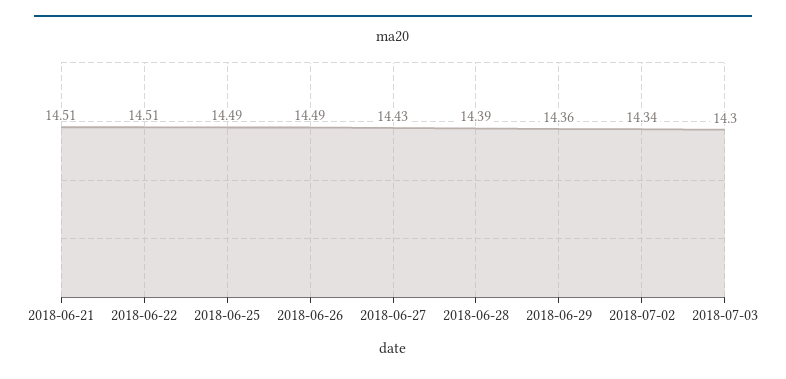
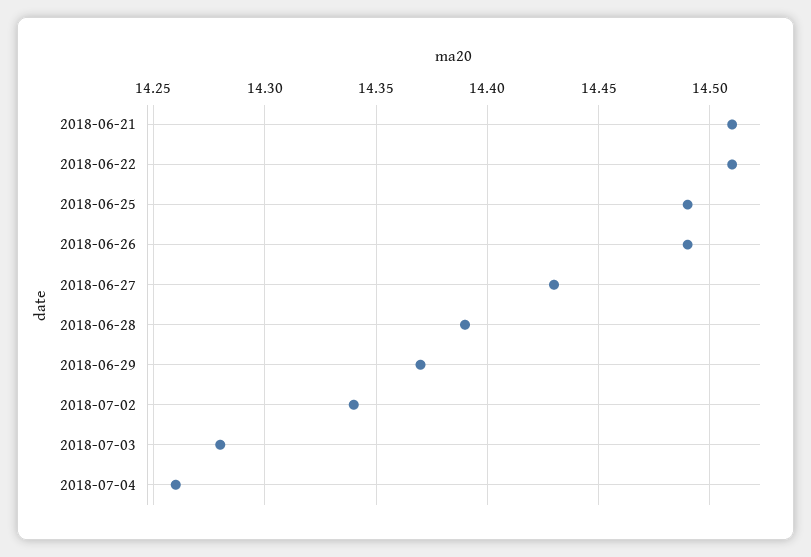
2018-06-29: 14.36 -> 14.37
2018-07-03: 14.3 -> 14.28
2018-07-04: none -> 14.26

